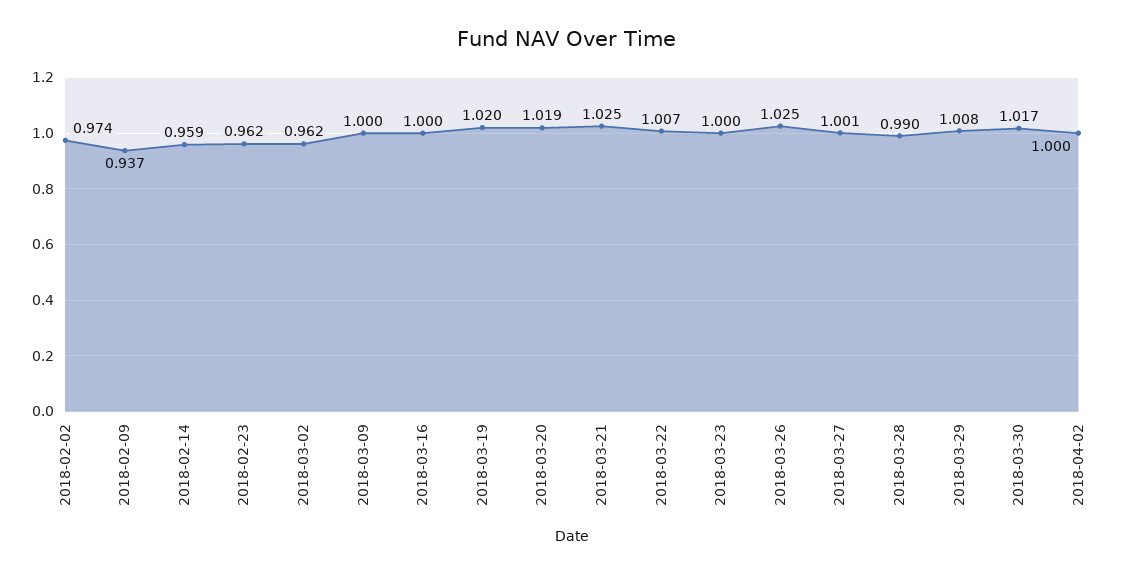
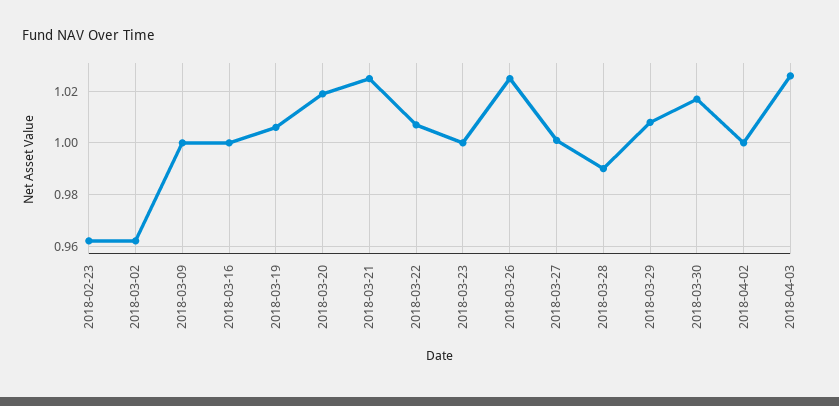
2018-02-02: 0.974 -> none
2018-02-09: 0.937 -> none
2018-02-14: 0.959 -> none
2018-03-19: 1.02 -> 1.005
2018-04-03: none -> 1.025

